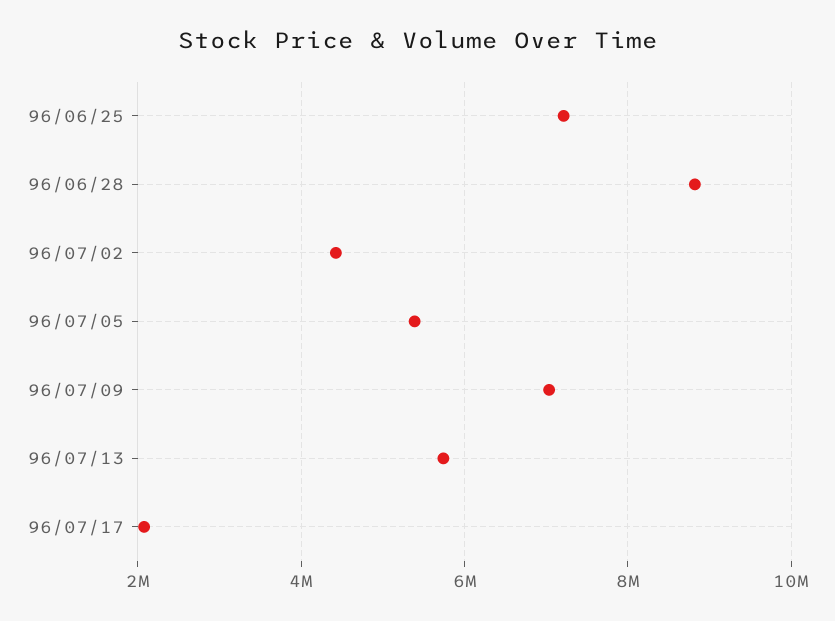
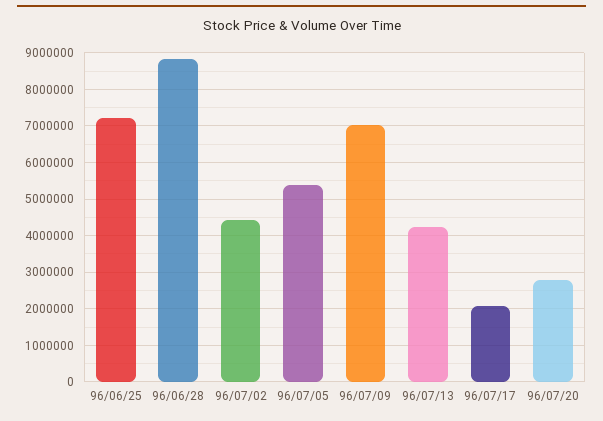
96/07/13: 5800000 -> 4200000
96/07/20: none -> 2800000

